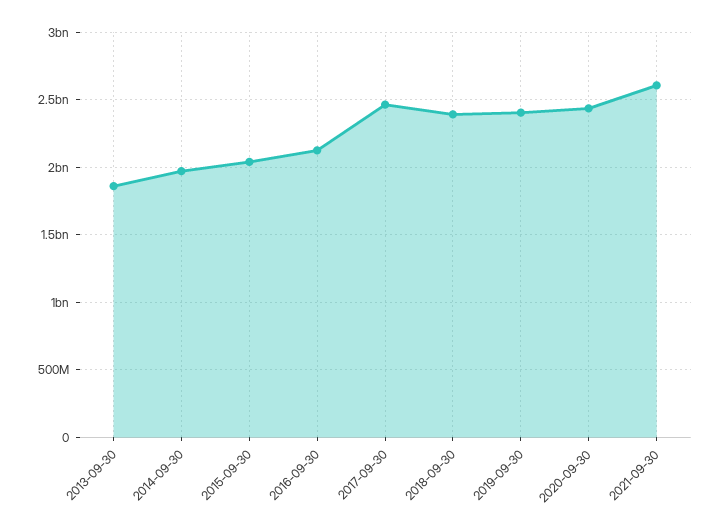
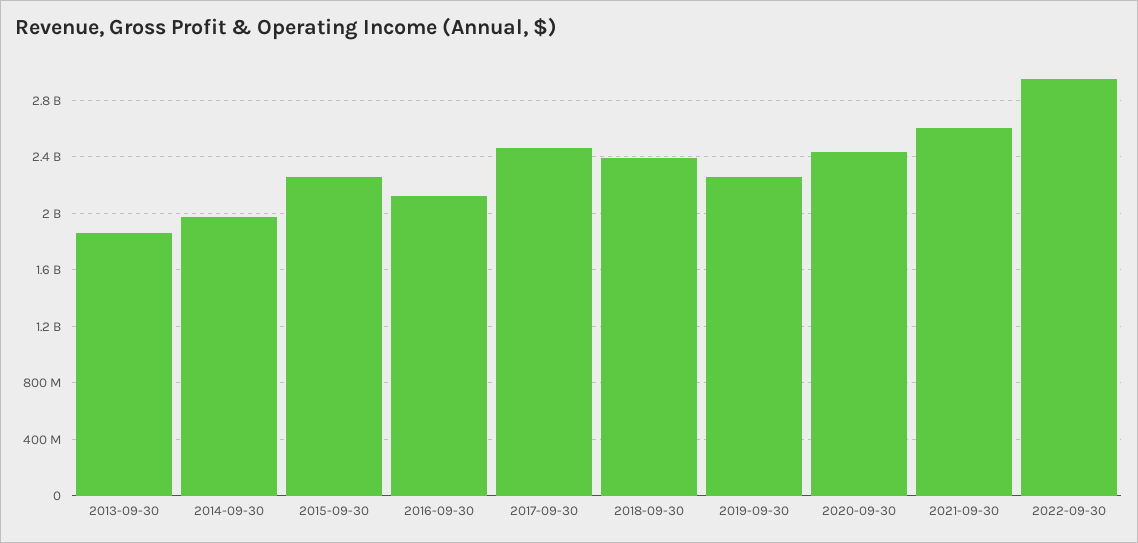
2015-09-30: 2050000000 -> 2250000000
2019-09-30: 2400000000 -> 2250000000
2022-09-30: none -> 2950000000

